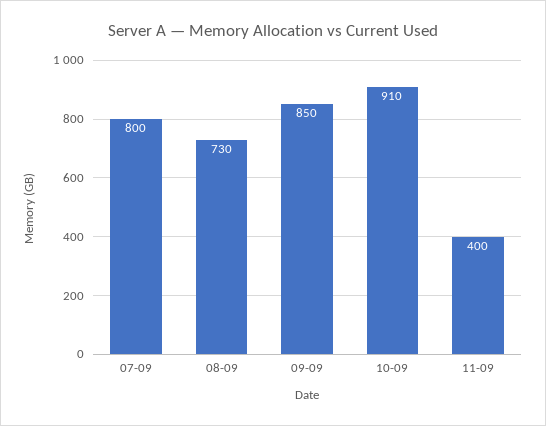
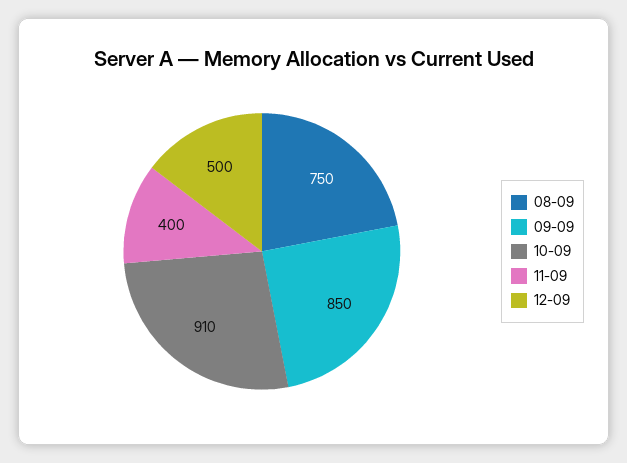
07-09: 800 -> none
08-09: 730 -> 750
12-09: none -> 500

